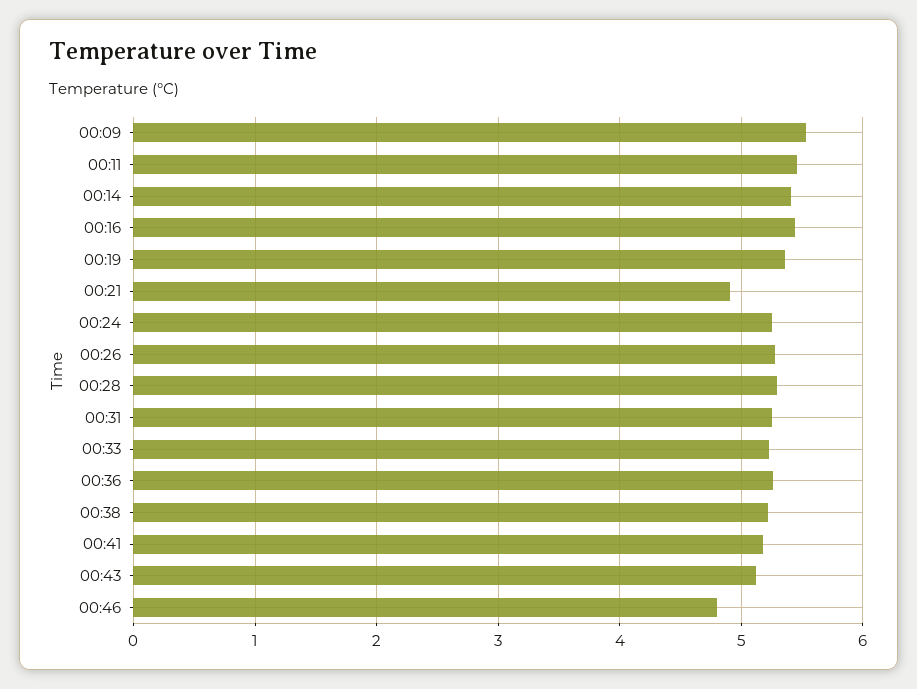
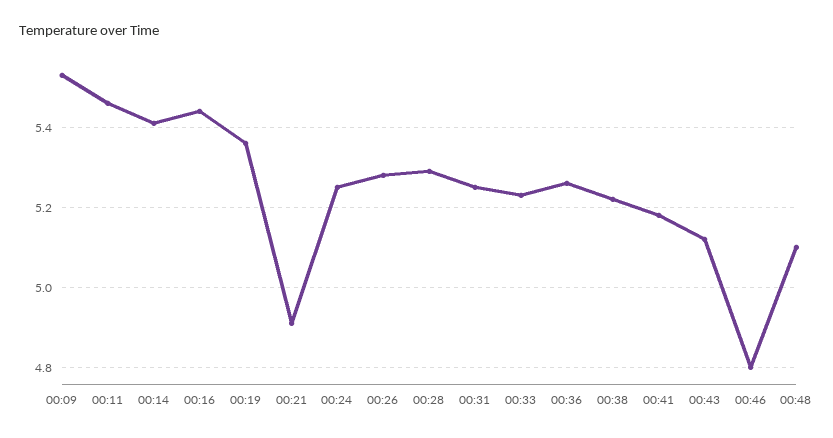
00:48: none -> 5.1

